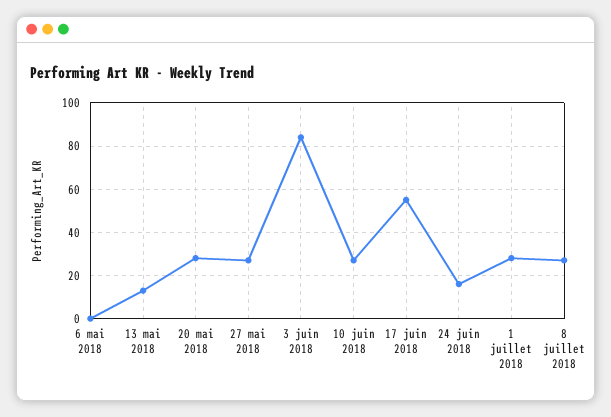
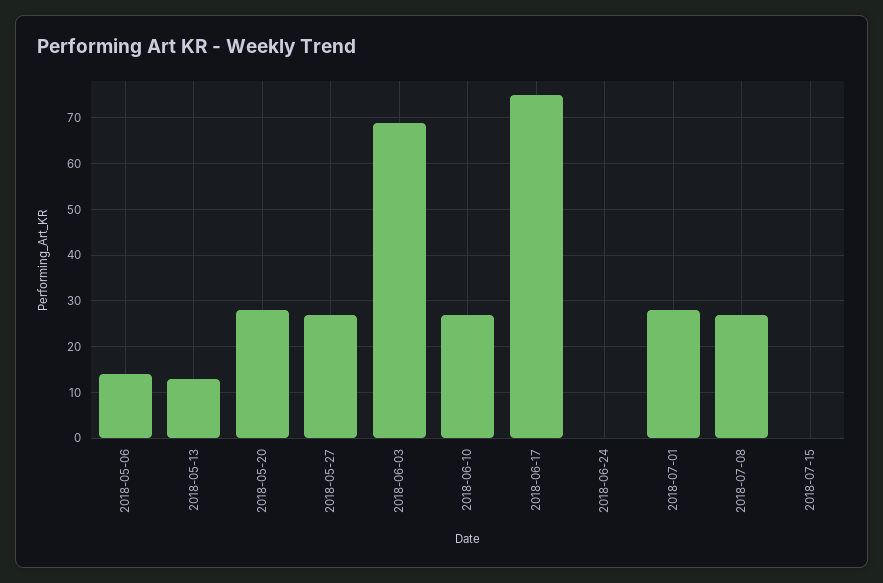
6 mai 2018: 0 -> 15
3 juin 2018: 85 -> 70
17 juin 2018: 55 -> 75
24 juin 2018: 15 -> 0
2018-07-15: none -> 0

